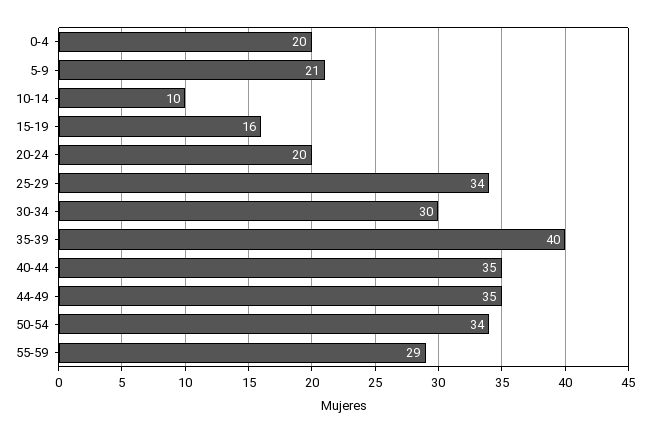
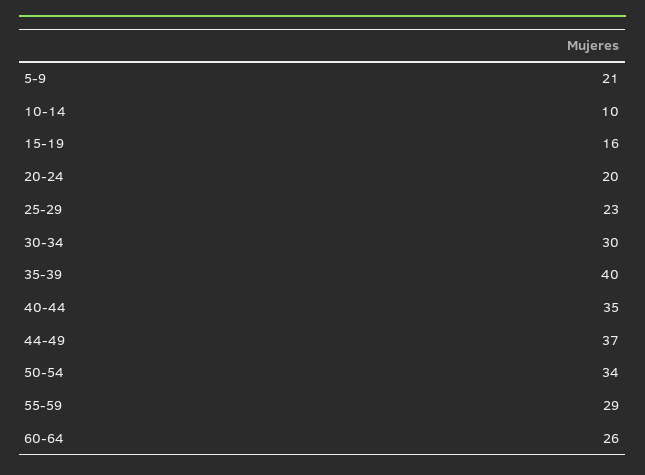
0-4: 20 -> none
25-29: 34 -> 23
44-49: 35 -> 37
60-64: none -> 26

